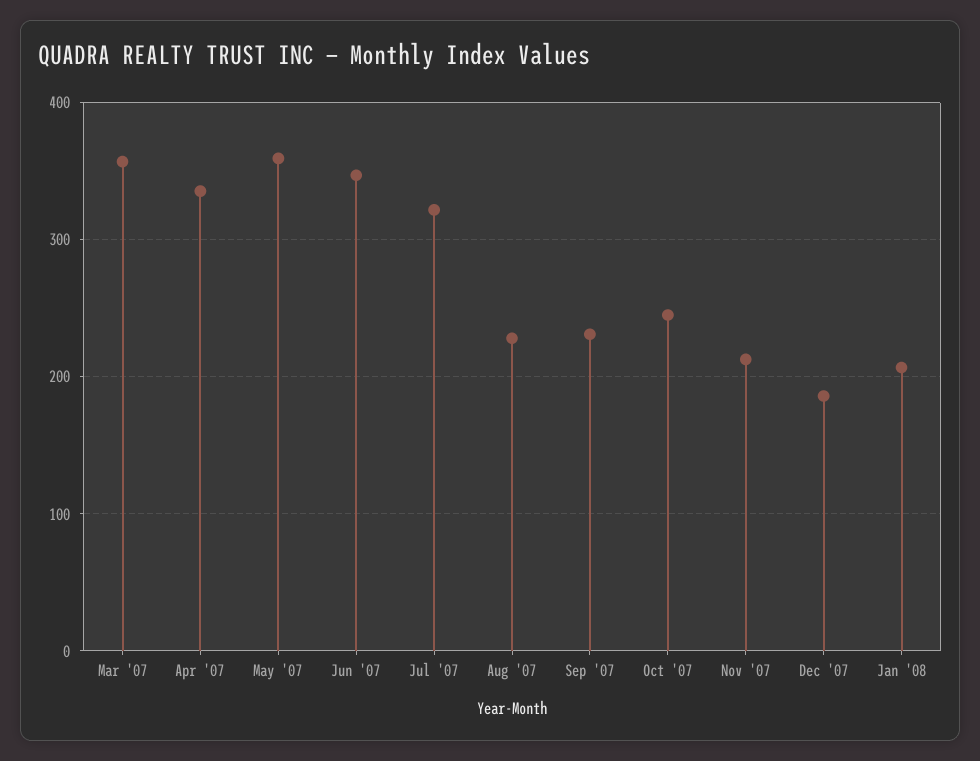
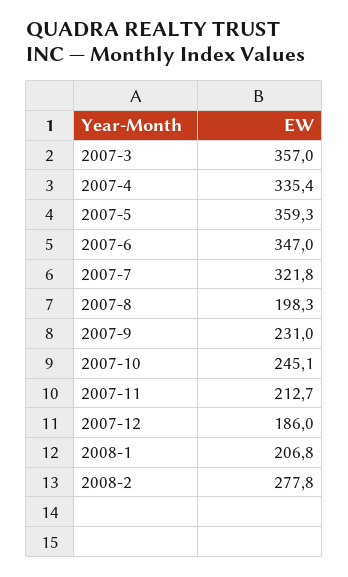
Aug '07: 230 -> 198.3
2008-2: none -> 277.8

